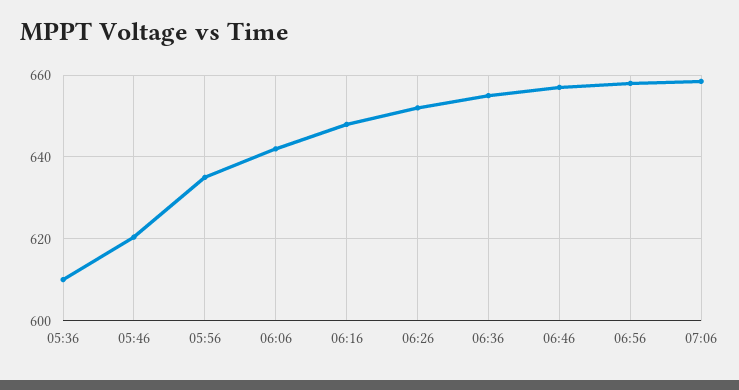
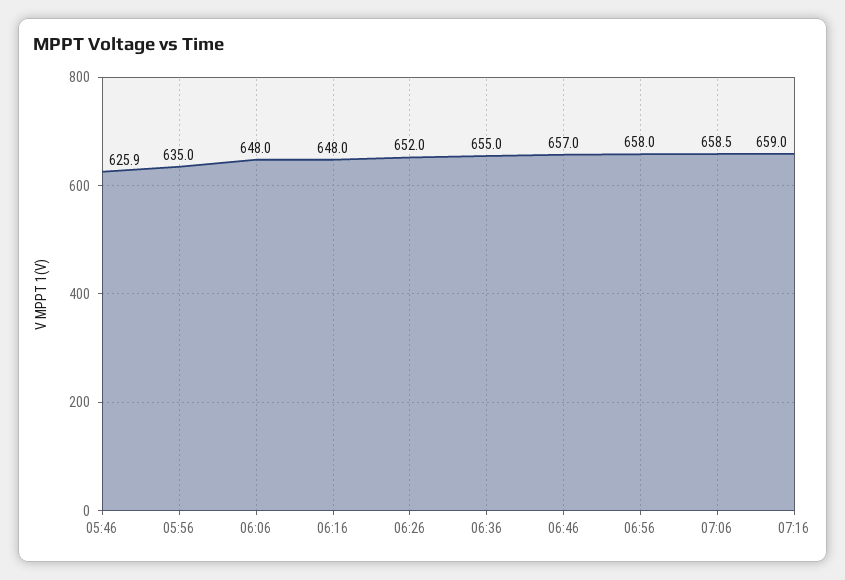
05:36: 610 -> none
05:46: 620 -> 625.9
06:06: 642 -> 648
07:16: none -> 659

